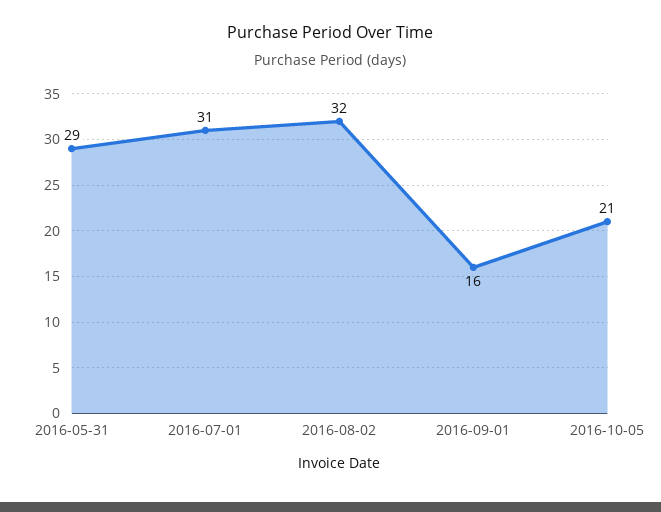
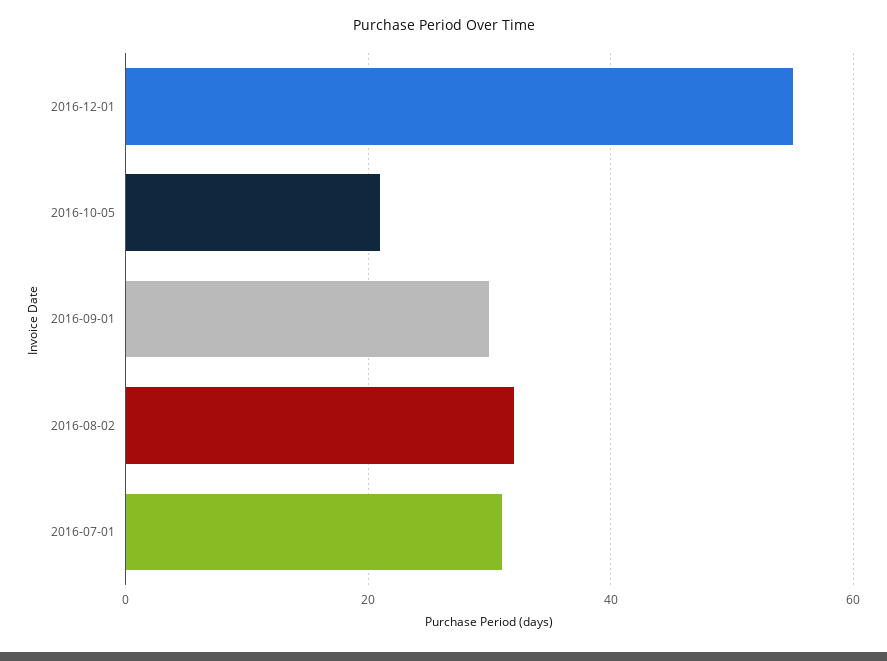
2016-05-31: 29 -> none
2016-09-01: 16 -> 30
2016-12-01: none -> 55

